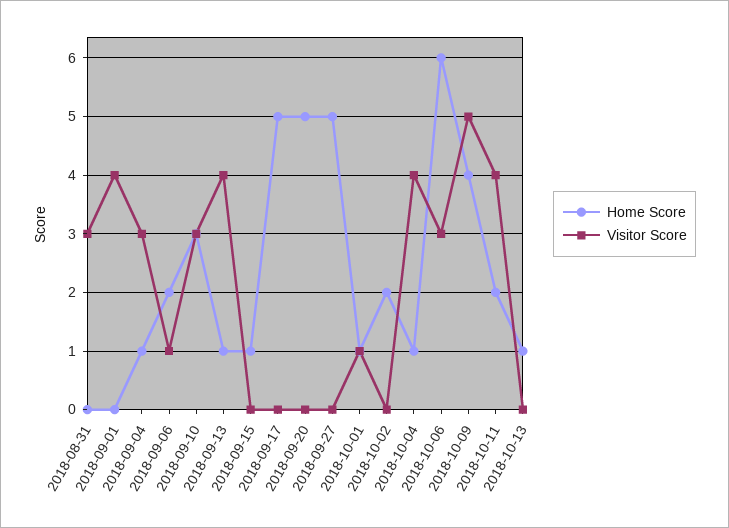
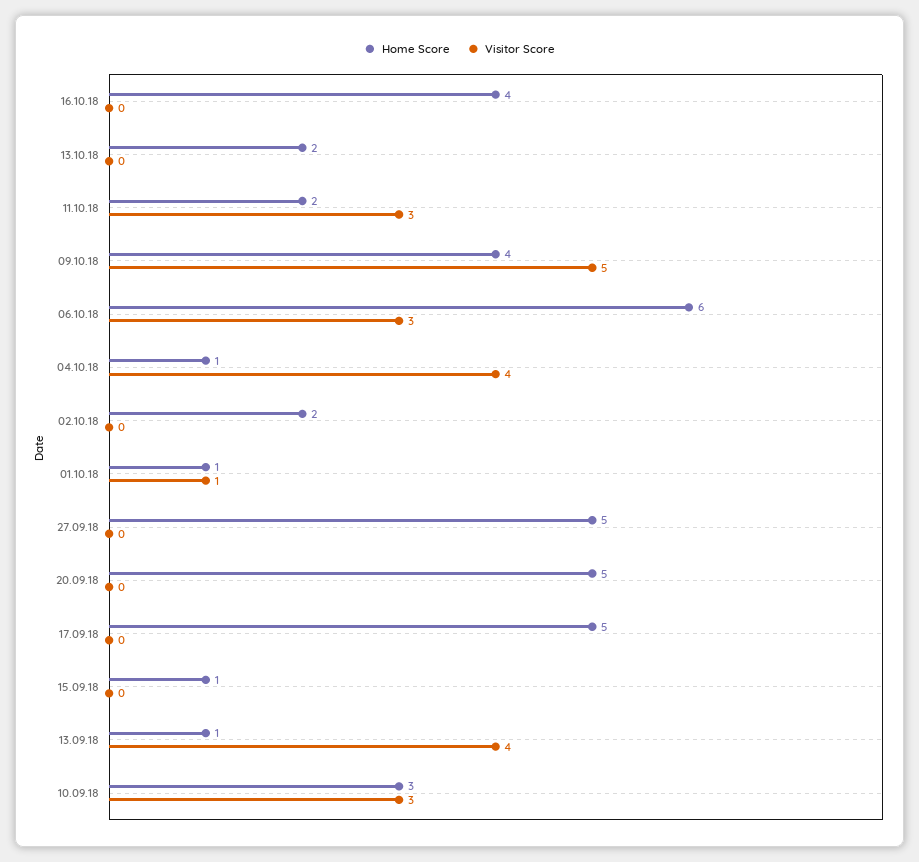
Home Score, 2018-08-31: 0 -> none
Visitor Score, 2018-08-31: 3 -> none
Home Score, 2018-09-01: 0 -> none
Visitor Score, 2018-09-01: 4 -> none
Home Score, 2018-09-04: 1 -> none
Visitor Score, 2018-09-04: 3 -> none
Home Score, 2018-09-06: 2 -> none
Visitor Score, 2018-09-06: 1 -> none
Visitor Score, 2018-10-11: 4 -> 3
Home Score, 2018-10-13: 1 -> 2
Home Score, 16.10.18: none -> 4
Visitor Score, 16.10.18: none -> 0

